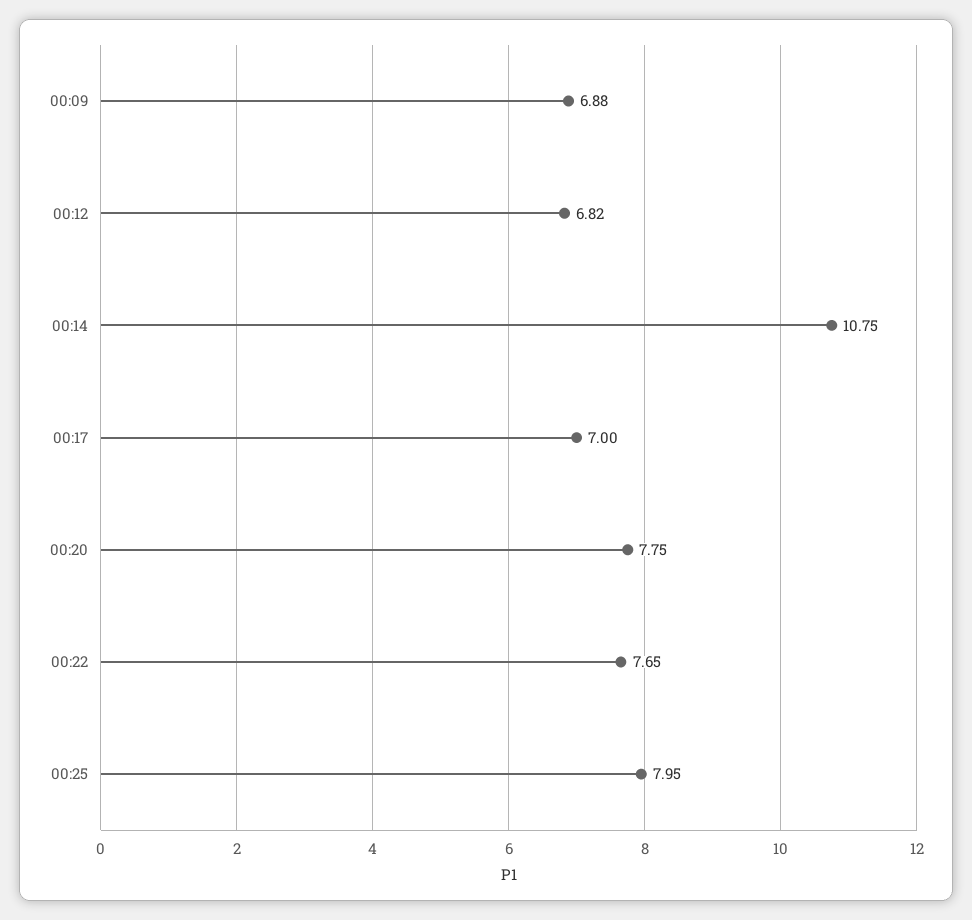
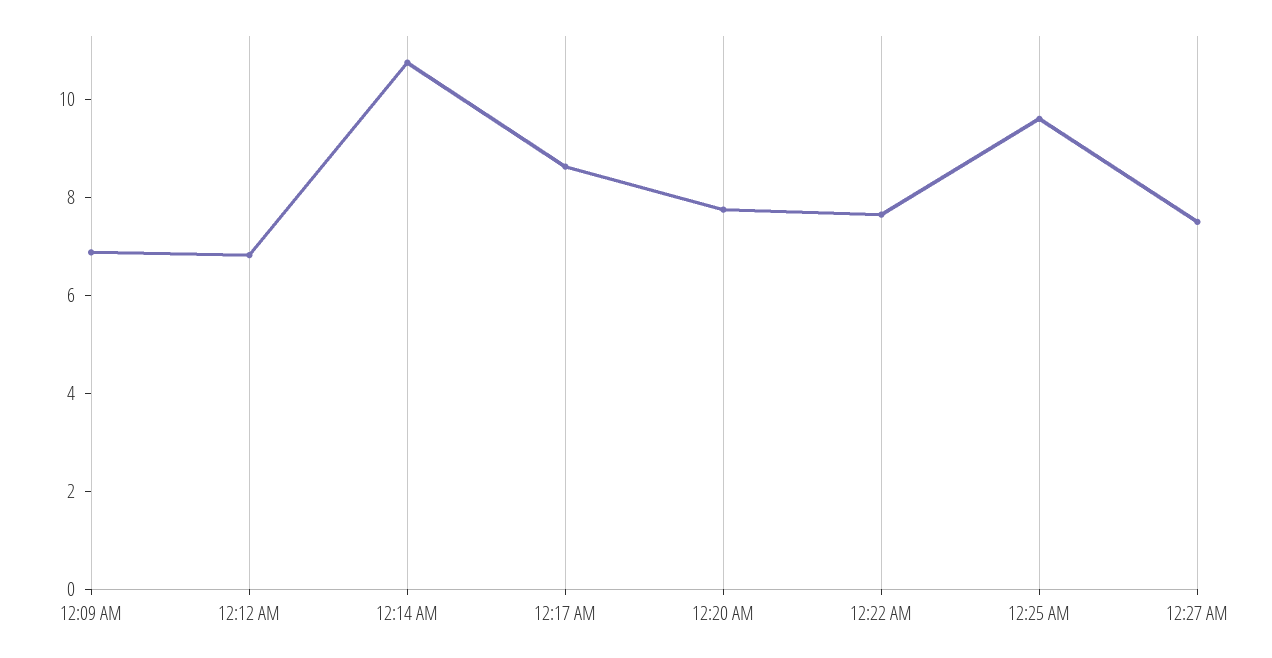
00:17: 7 -> 8.5
00:25: 7.95 -> 9.5
12:27 AM: none -> 7.5

